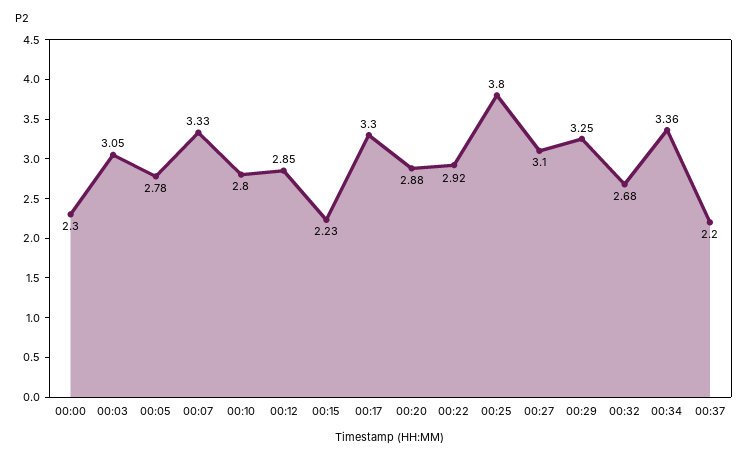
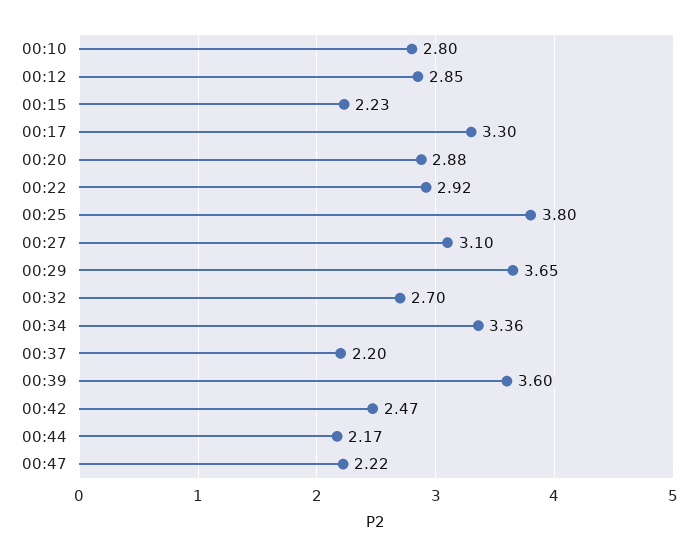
00:00: 2.3 -> none
00:03: 3.05 -> none
00:05: 2.78 -> none
00:07: 3.33 -> none
00:29: 3.25 -> 3.65
00:32: 2.68 -> 2.7
00:39: none -> 3.6
00:42: none -> 2.47
00:44: none -> 2.17
00:47: none -> 2.22

